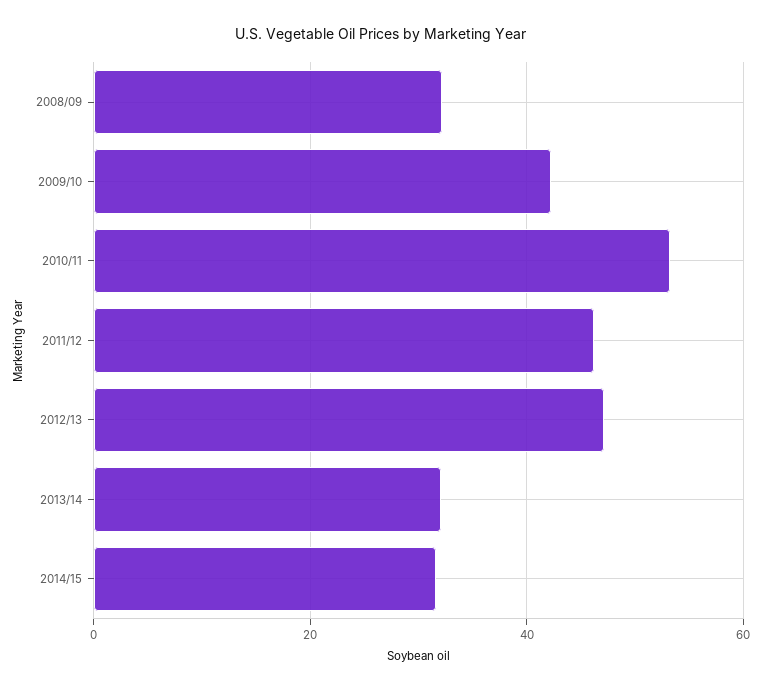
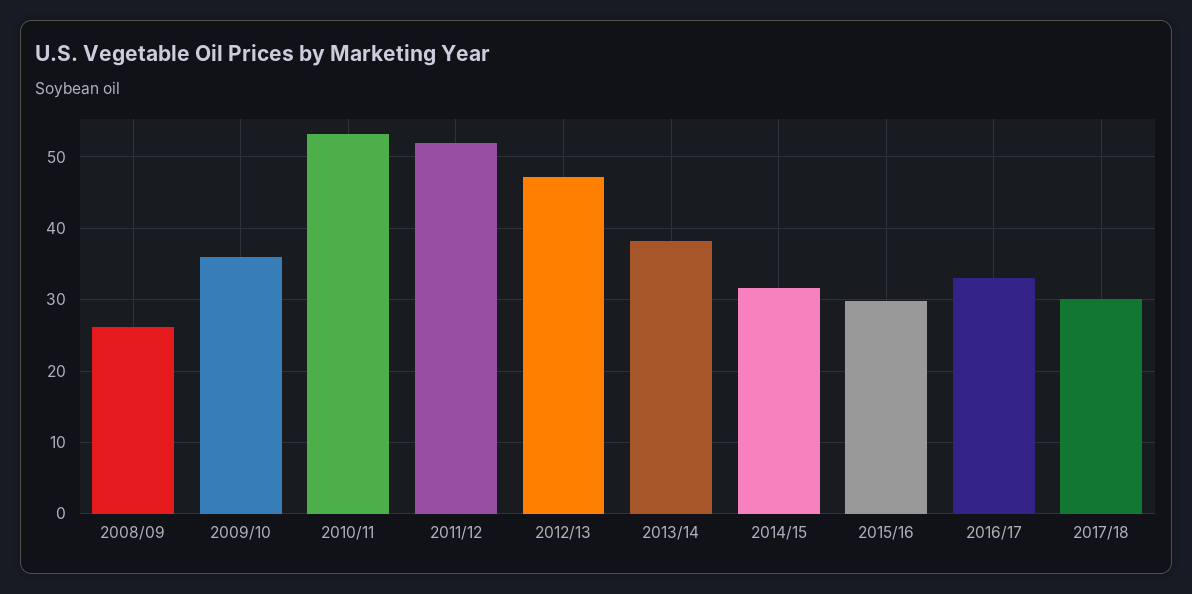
2008/09: 32 -> 26
2009/10: 42 -> 36
2011/12: 46 -> 52
2013/14: 32 -> 38
2015/16: none -> 30
2016/17: none -> 33
2017/18: none -> 30

